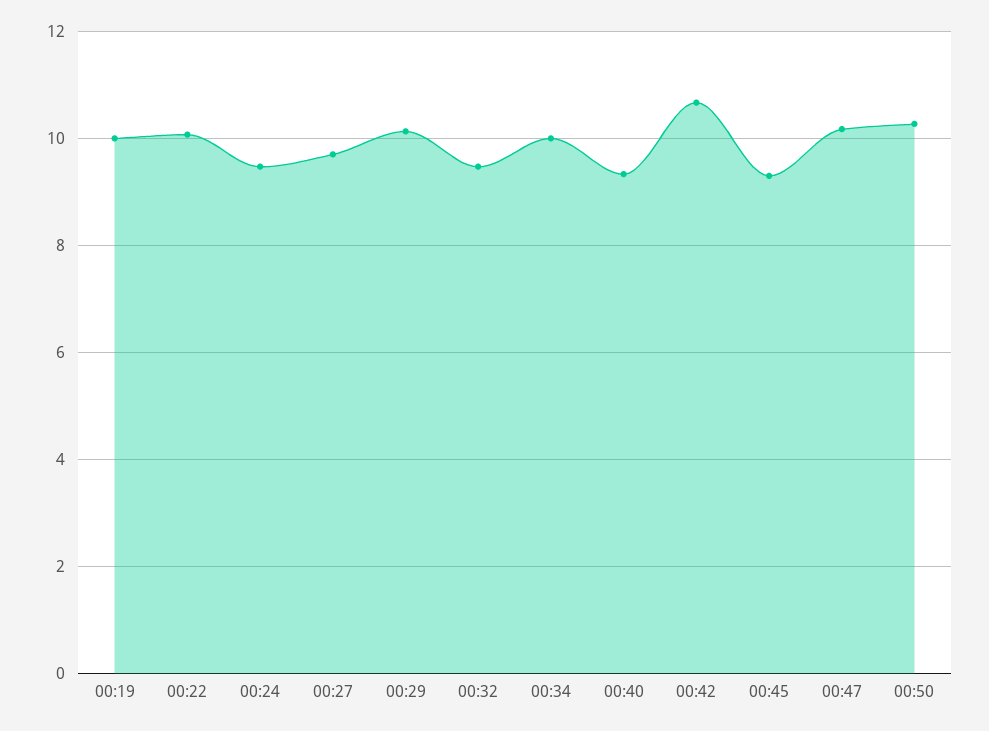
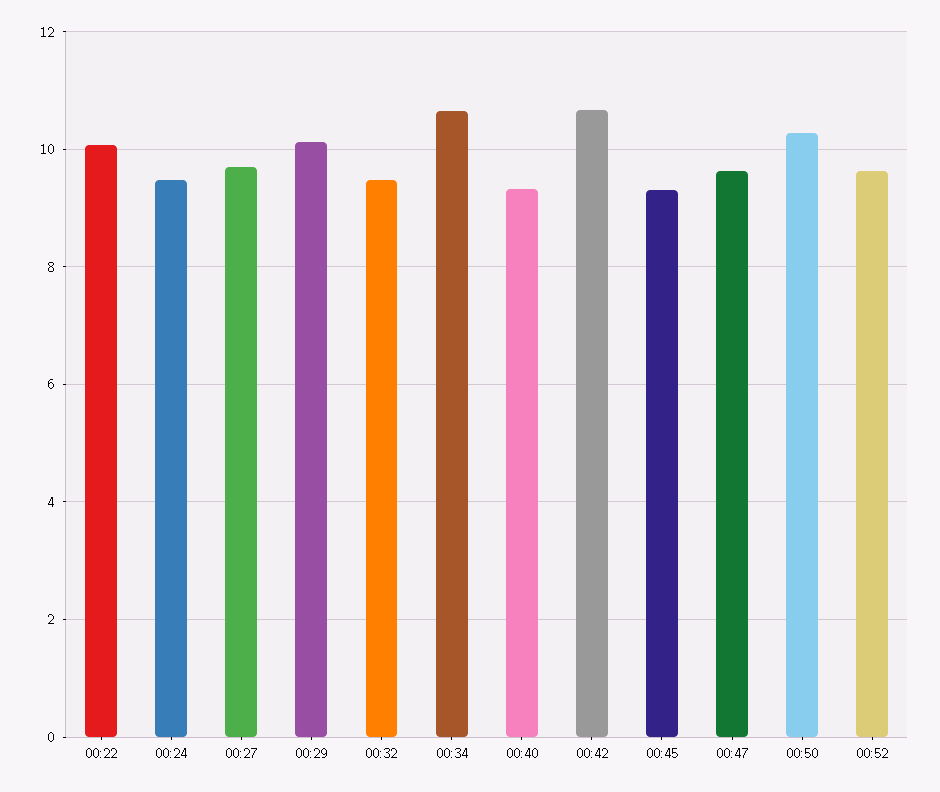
00:19: 10 -> none
00:34: 10 -> 10.6
00:47: 10.2 -> 9.6
00:52: none -> 9.6

